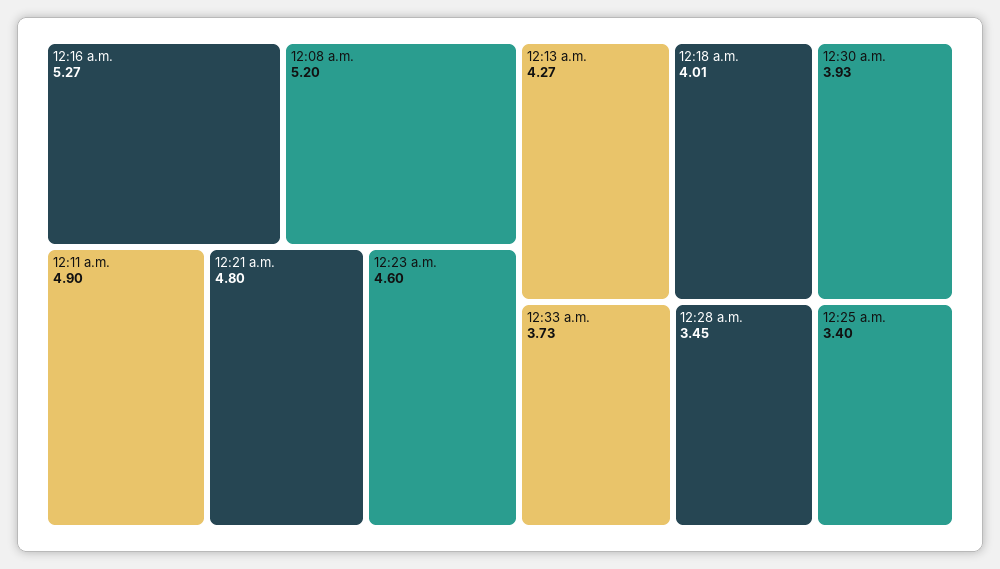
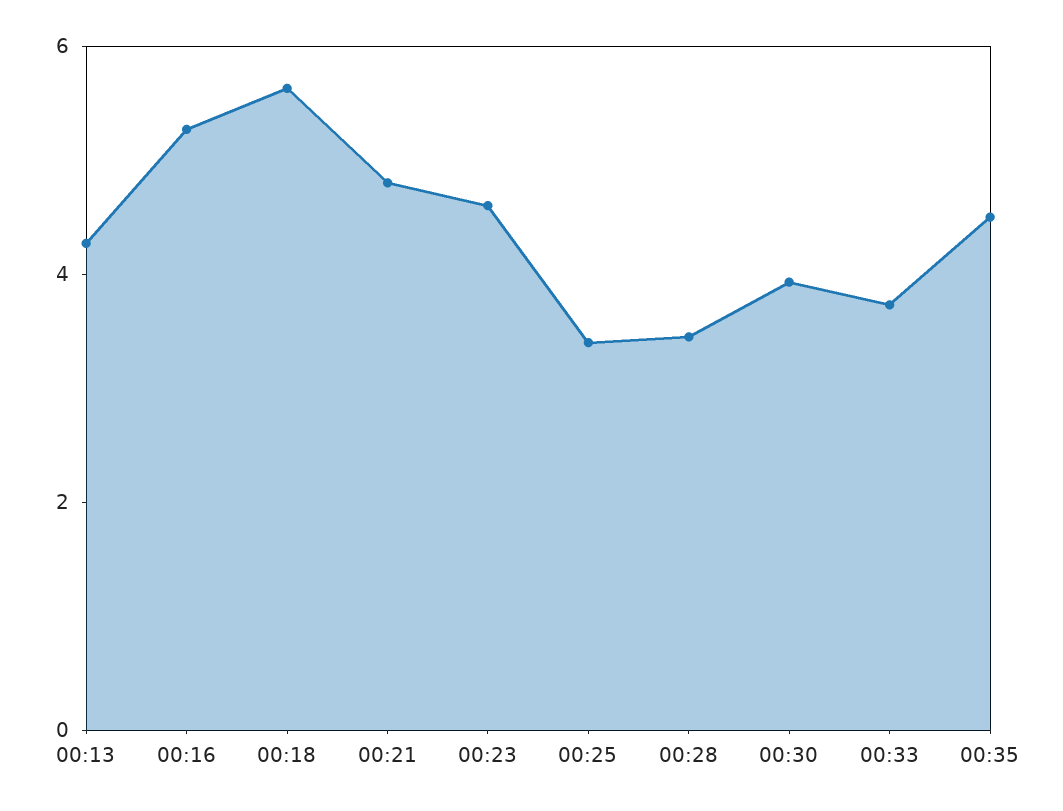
12:08 a.m.: 5.2 -> none
12:11 a.m.: 4.9 -> none
12:18 a.m.: 4.01 -> 5.5
00:35: none -> 4.5

